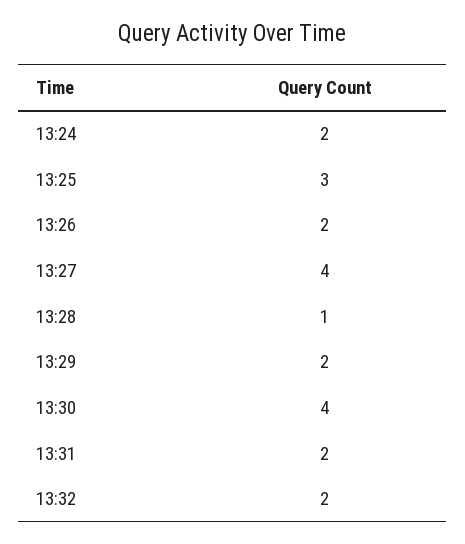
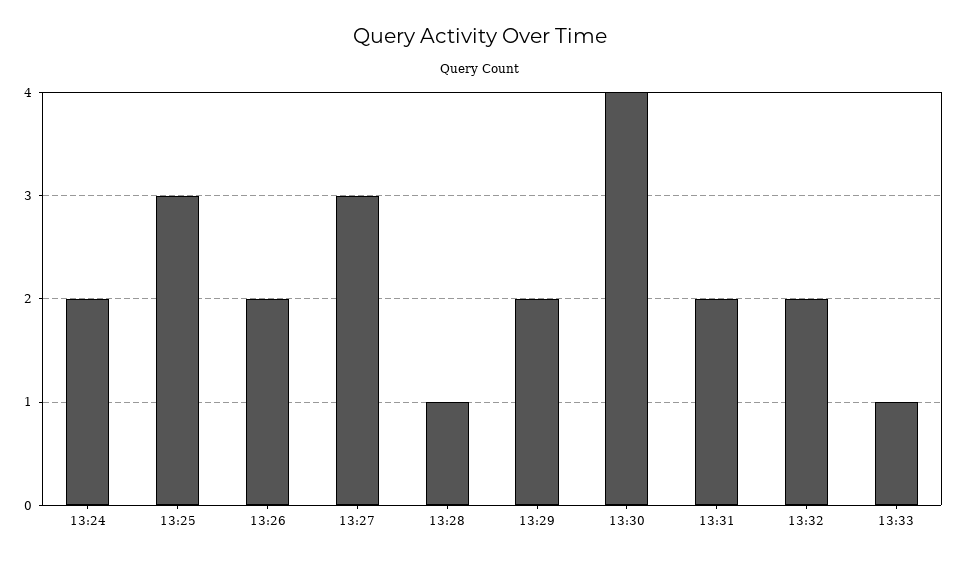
13:27: 4 -> 3
13:33: none -> 1

